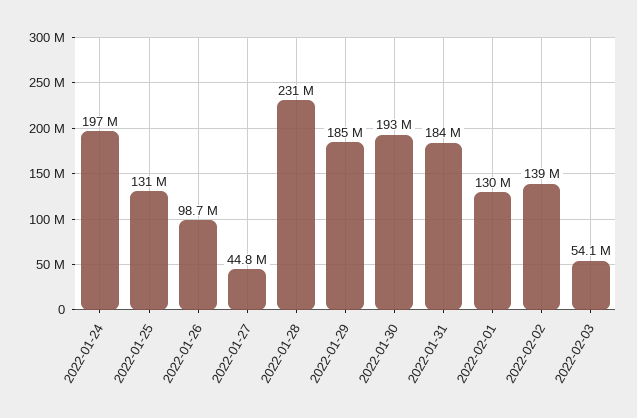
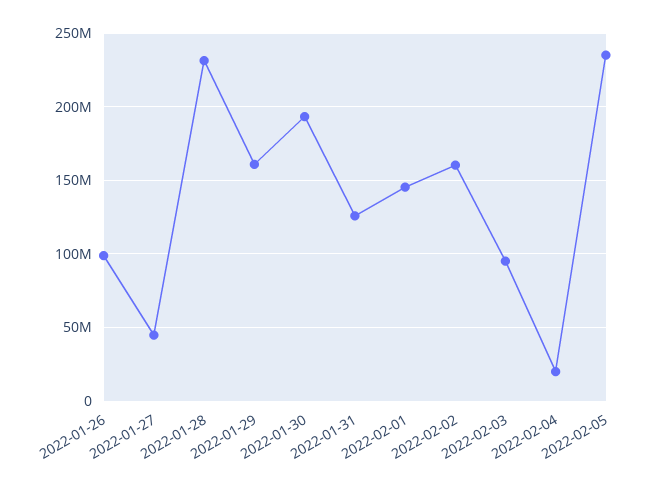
2022-01-24: 197000000 -> none
2022-01-25: 131000000 -> none
2022-01-29: 185000000 -> 160000000
2022-01-31: 184000000 -> 125000000
2022-02-01: 130000000 -> 145000000
2022-02-02: 139000000 -> 160000000
2022-02-03: 54100000 -> 95000000
2022-02-04: none -> 20000000
2022-02-05: none -> 235000000

